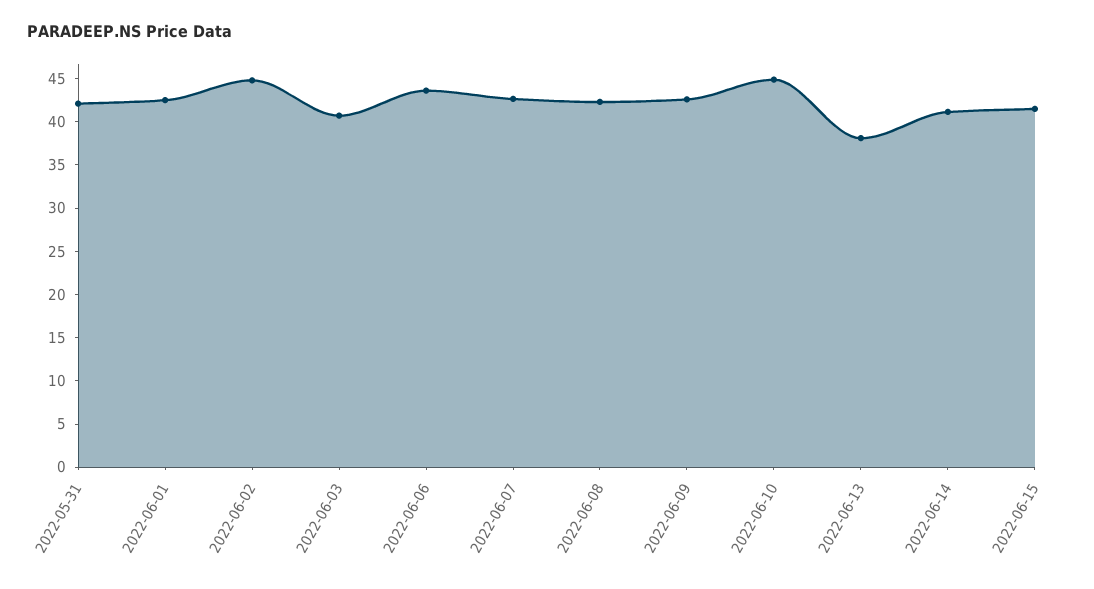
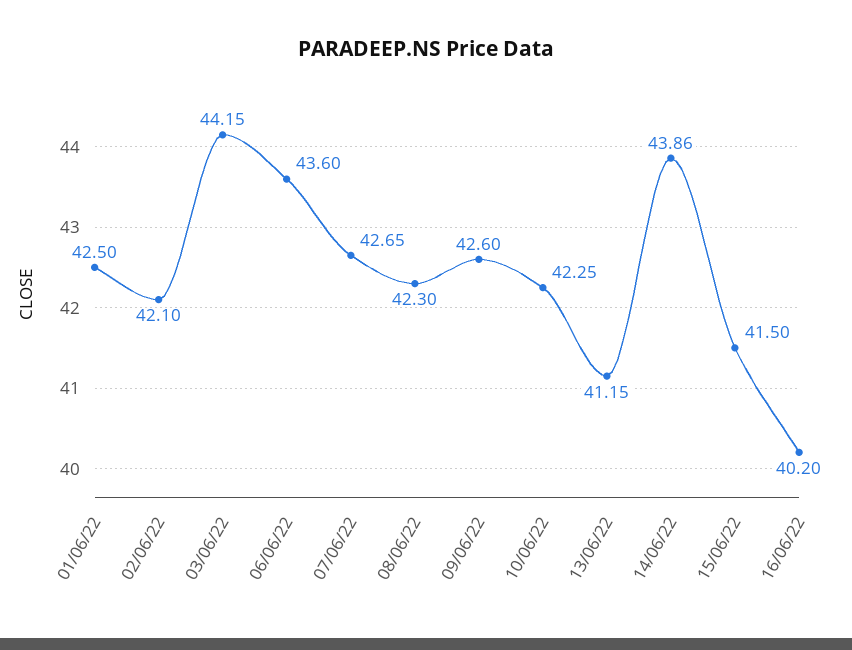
2022-05-31: 42 -> none
2022-06-02: 45 -> 42.1
2022-06-03: 41 -> 44.15
2022-06-10: 45 -> 42.25
2022-06-13: 38 -> 41.15
2022-06-14: 41 -> 43.86
16/06/22: none -> 40.2

